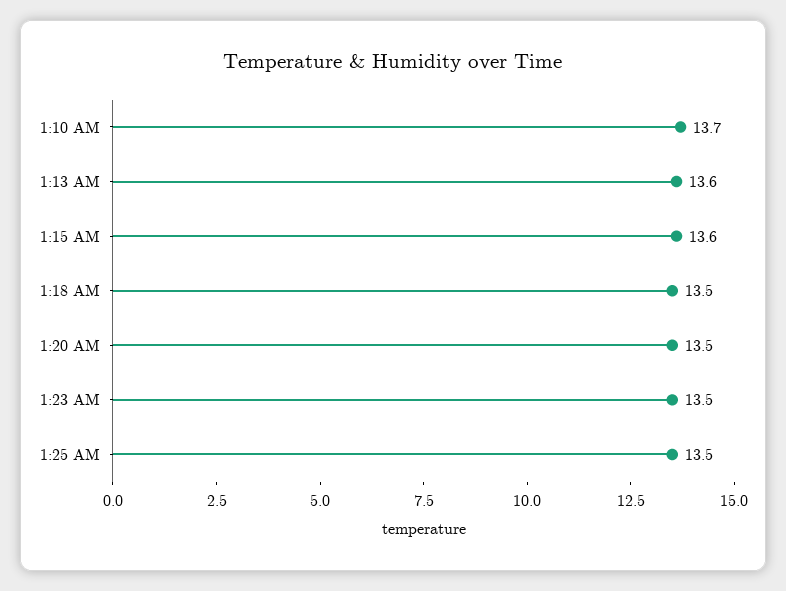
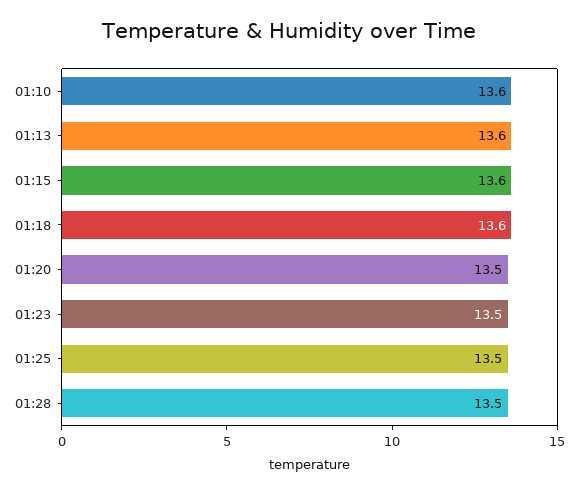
1:10 AM: 13.7 -> 13.6
1:18 AM: 13.5 -> 13.6
01:28: none -> 13.5

